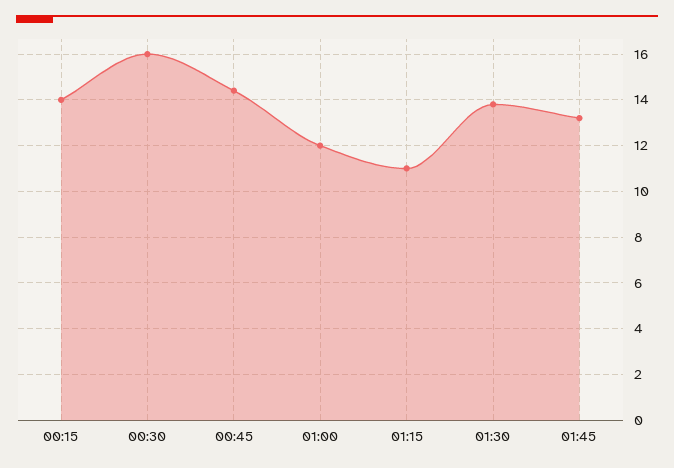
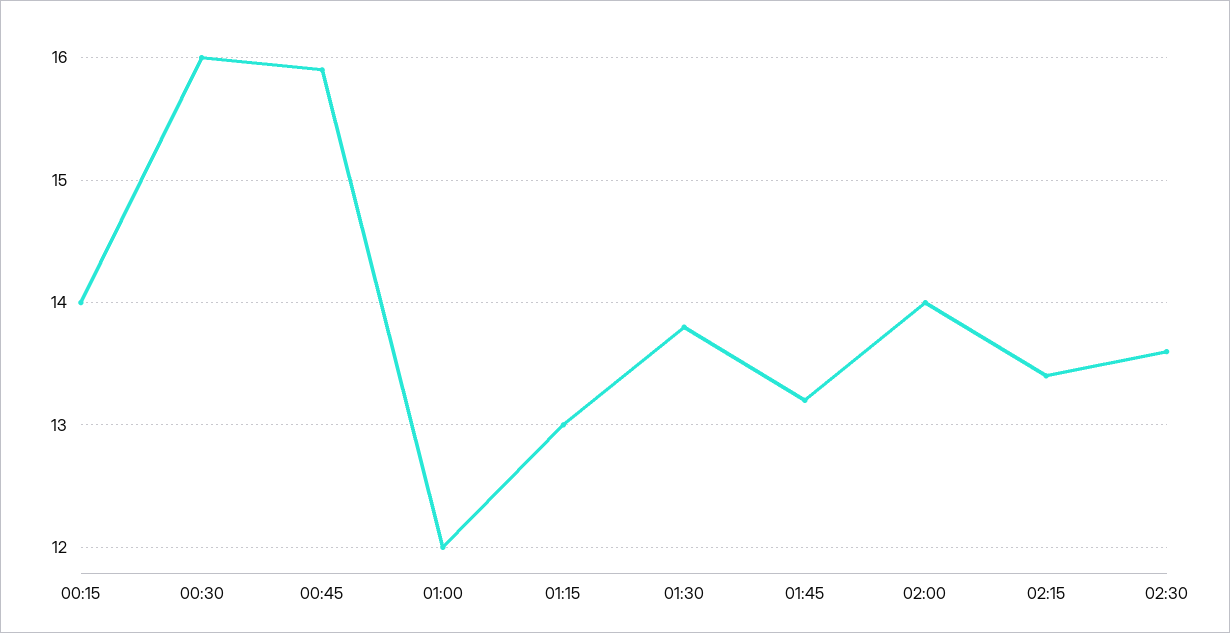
00:45: 14.5 -> 15.9
01:15: 11 -> 13
02:00: none -> 14
02:15: none -> 13.4
02:30: none -> 13.6

